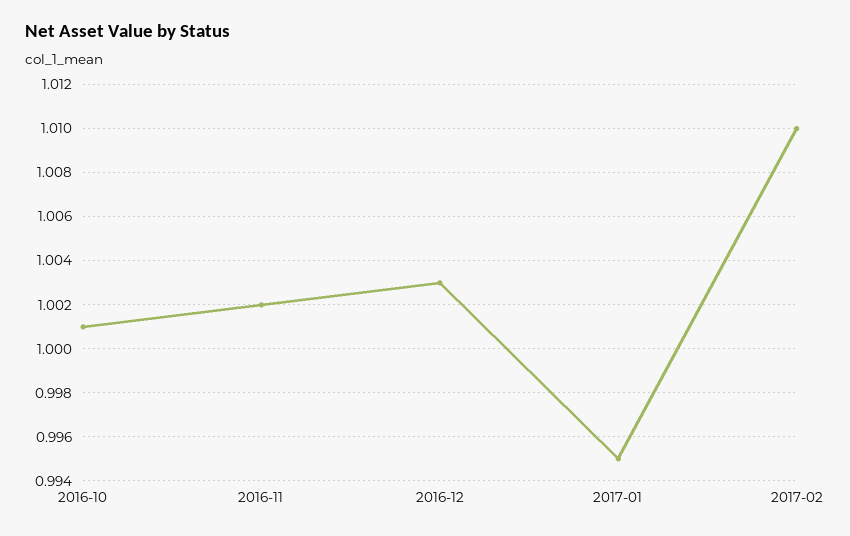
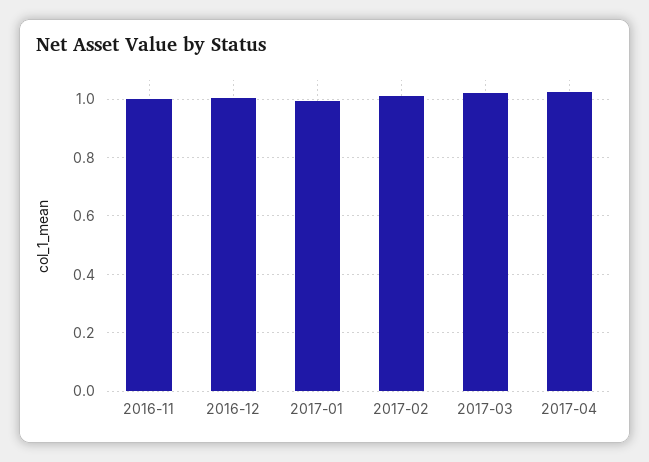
2016-10: 1.001 -> none
2017-03: none -> 1.025
2017-04: none -> 1.025

